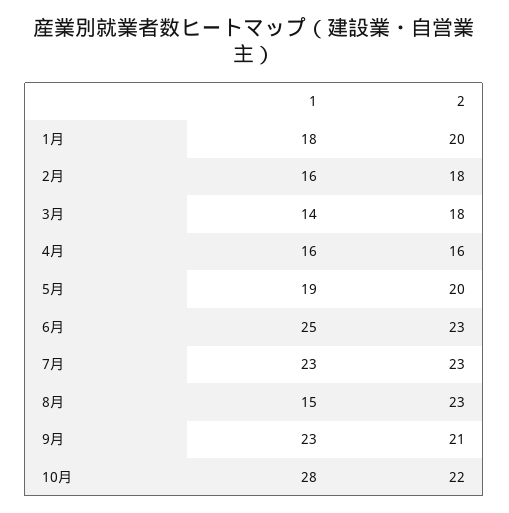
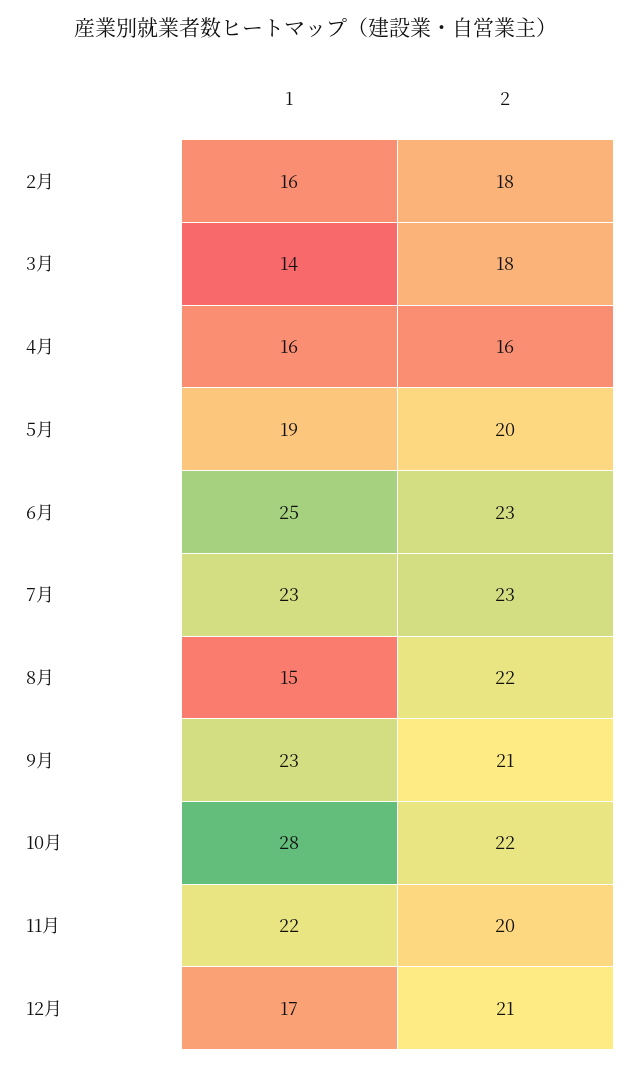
1, 1月: 18 -> none
2, 1月: 20 -> none
2, 8月: 23 -> 22
1, 11月: none -> 22
2, 11月: none -> 20
1, 12月: none -> 17
2, 12月: none -> 21

